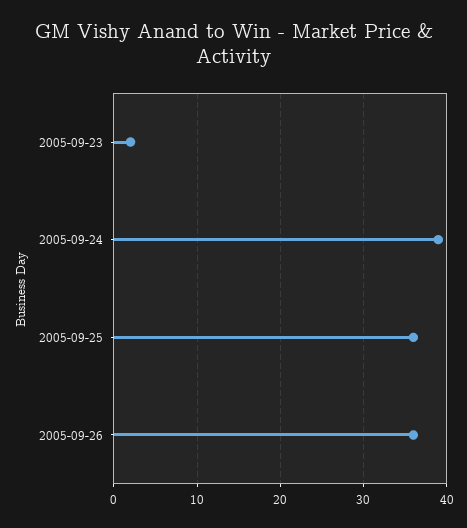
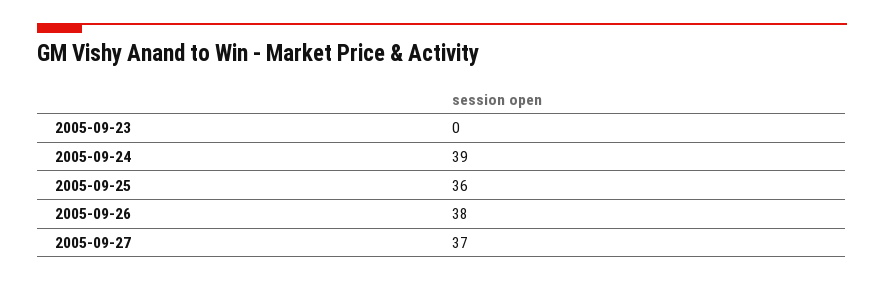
2005-09-23: 2 -> 0
2005-09-26: 36 -> 38
2005-09-27: none -> 37

